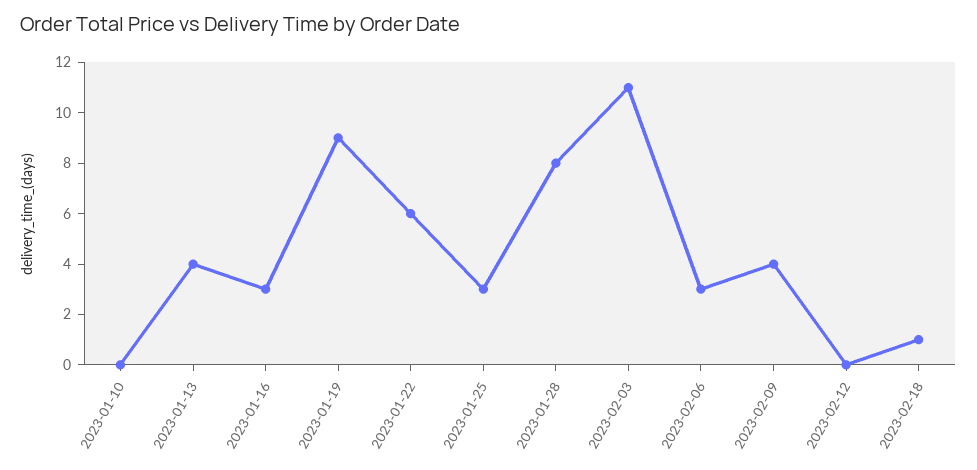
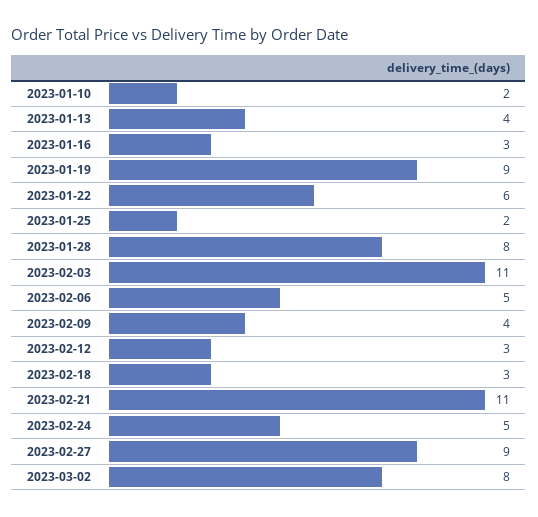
2023-01-10: 0 -> 2
2023-01-25: 3 -> 2
2023-02-06: 3 -> 5
2023-02-12: 0 -> 3
2023-02-18: 1 -> 3
2023-02-21: none -> 11
2023-02-24: none -> 5
2023-02-27: none -> 9
2023-03-02: none -> 8

